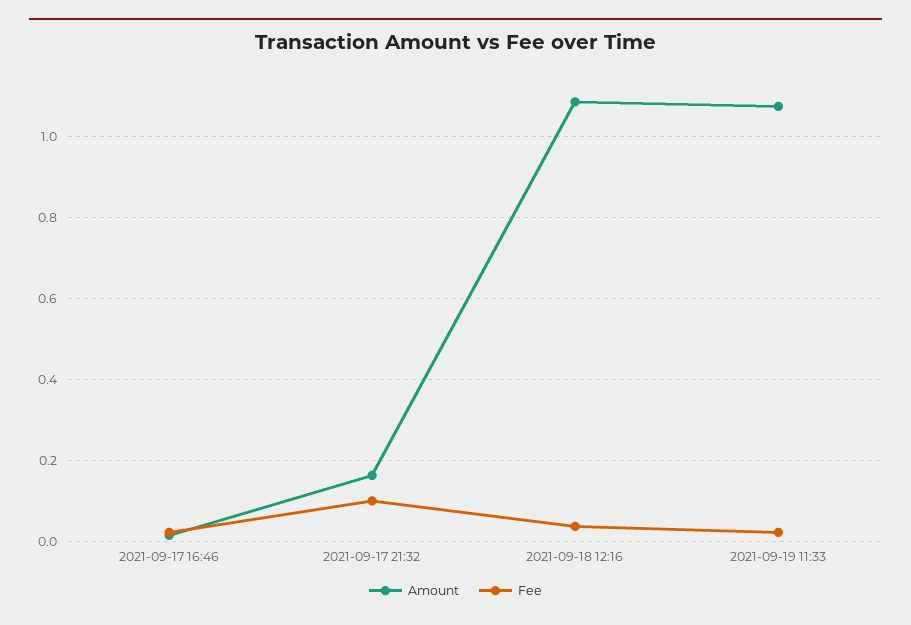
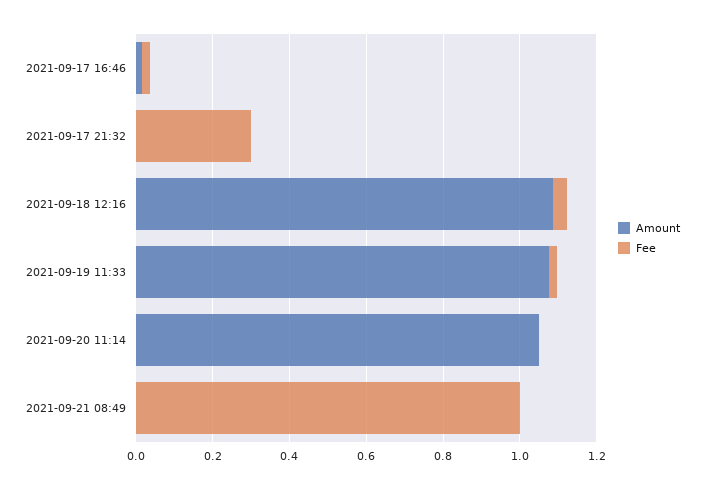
Amount, 2021-09-17 21:32: 0.16 -> 0
Fee, 2021-09-17 21:32: 0.1 -> 0.3
Amount, 2021-09-20 11:14: none -> 1.05
Fee, 2021-09-20 11:14: none -> 0
Amount, 2021-09-21 08:49: none -> 0
Fee, 2021-09-21 08:49: none -> 1

